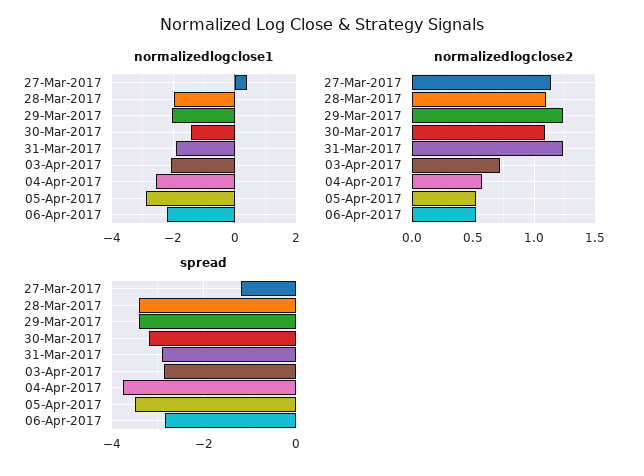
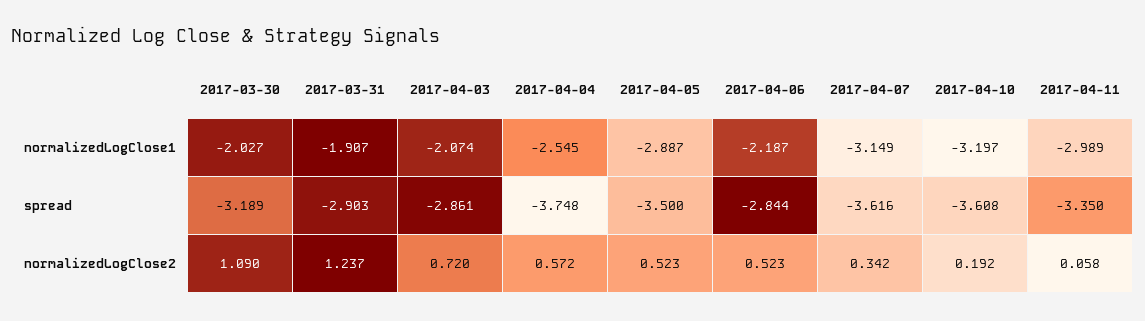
normalizedlogclose1, 27-Mar-2017: 0.4 -> none
normalizedlogclose1, 28-Mar-2017: -2 -> none
normalizedlogclose1, 29-Mar-2017: -2 -> none
normalizedlogclose1, 30-Mar-2017: -1.4 -> -2.027
normalizedlogclose2, 27-Mar-2017: 1.15 -> none
normalizedlogclose2, 28-Mar-2017: 1.1 -> none
normalizedlogclose2, 29-Mar-2017: 1.25 -> none
spread, 27-Mar-2017: -1.2 -> none
spread, 28-Mar-2017: -3.4 -> none
spread, 29-Mar-2017: -3.4 -> none
normalizedlogclose1, 2017-04-07: none -> -3.149
normalizedlogclose1, 2017-04-10: none -> -3.197
normalizedlogclose1, 2017-04-11: none -> -2.989
spread, 2017-04-07: none -> -3.616
spread, 2017-04-10: none -> -3.608
spread, 2017-04-11: none -> -3.35
normalizedlogclose2, 2017-04-07: none -> 0.342
normalizedlogclose2, 2017-04-10: none -> 0.192
normalizedlogclose2, 2017-04-11: none -> 0.058

